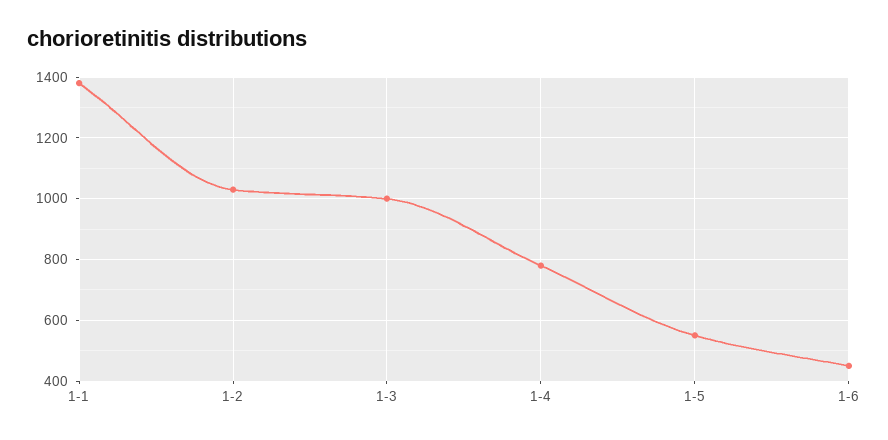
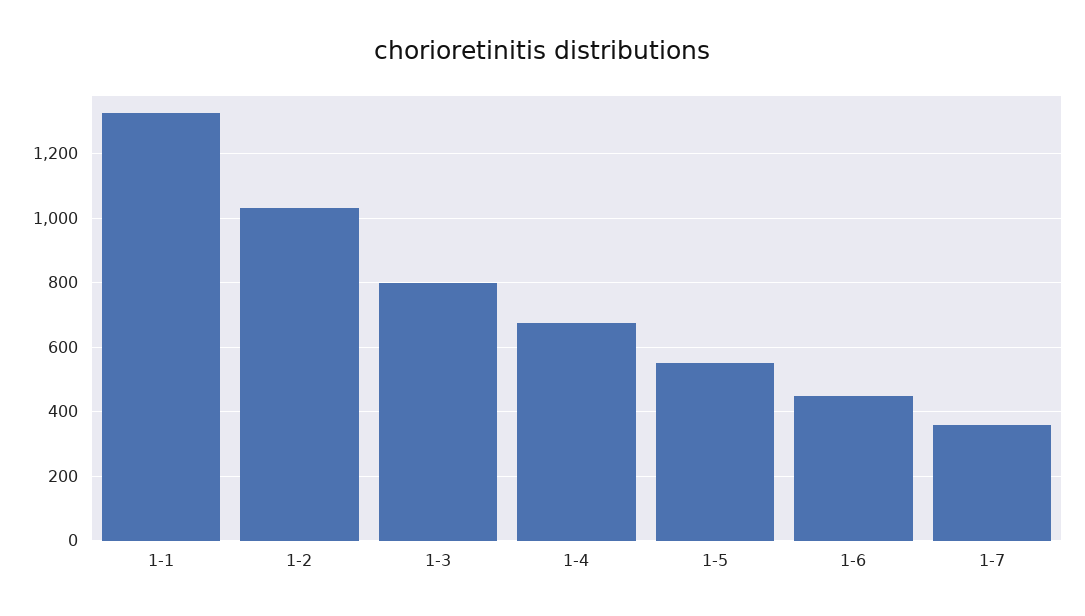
1-1: 1380 -> 1320
1-3: 1000 -> 800
1-4: 780 -> 680
1-7: none -> 360

